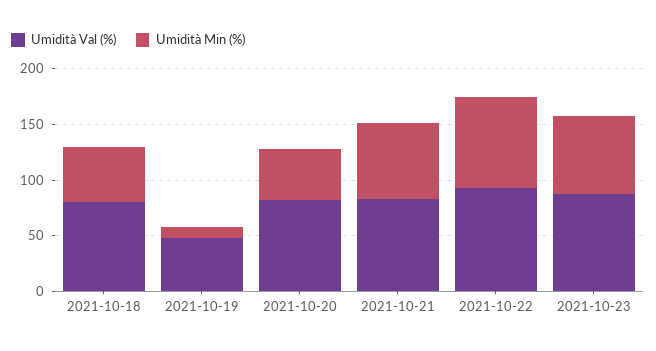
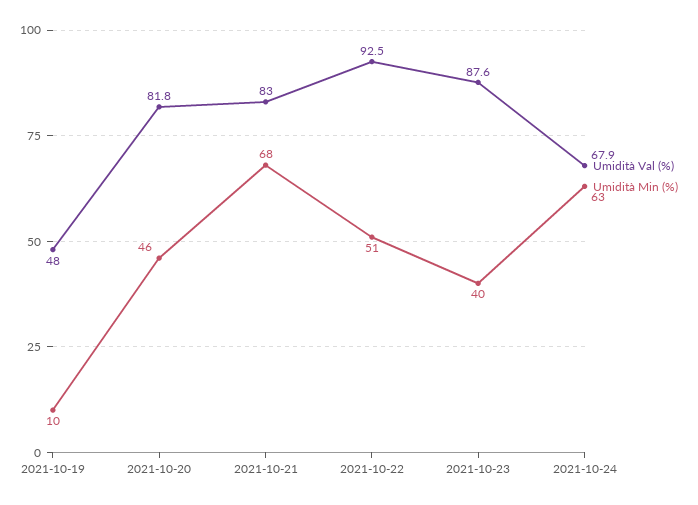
Umidità Val (%), 2021-10-18: 80 -> none
Umidità Min (%), 2021-10-18: 50 -> none
Umidità Min (%), 2021-10-22: 80 -> 51
Umidità Min (%), 2021-10-23: 70 -> 40
Umidità Val (%), 2021-10-24: none -> 67.9
Umidità Min (%), 2021-10-24: none -> 63

